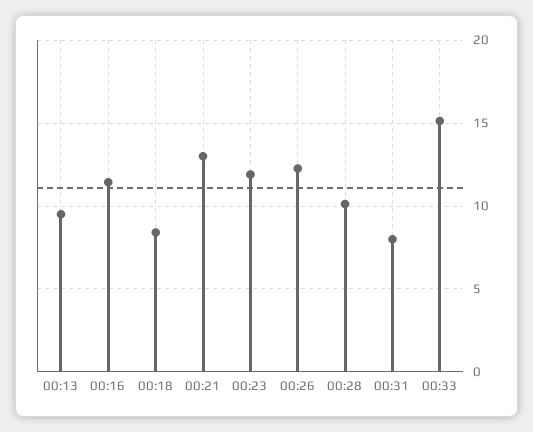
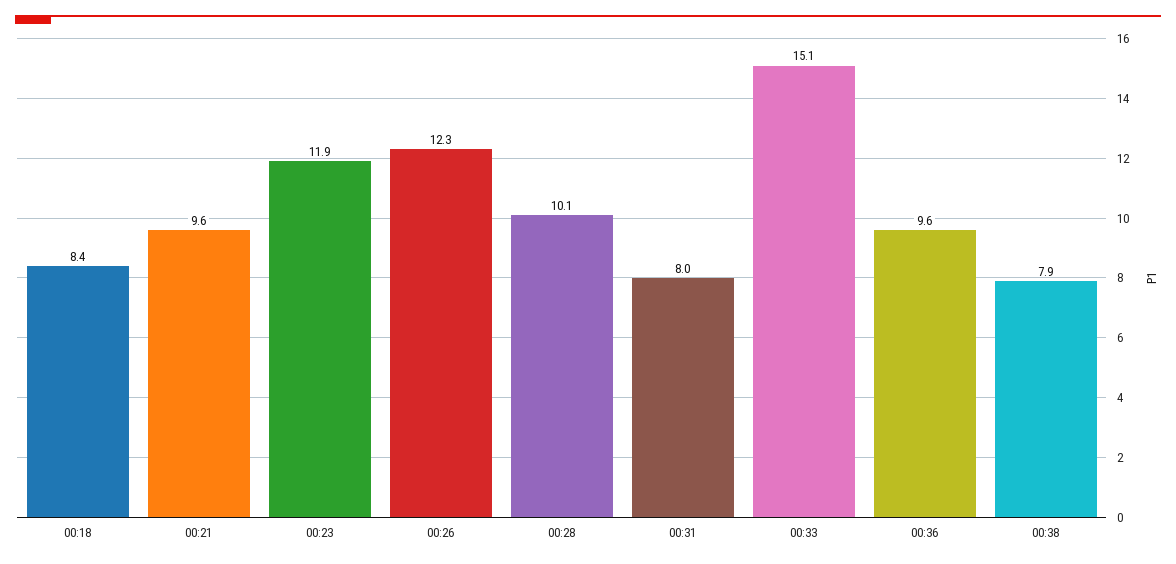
00:13: 9.5 -> none
00:16: 11.5 -> none
00:21: 13 -> 9.6
00:36: none -> 9.6
00:38: none -> 7.9

